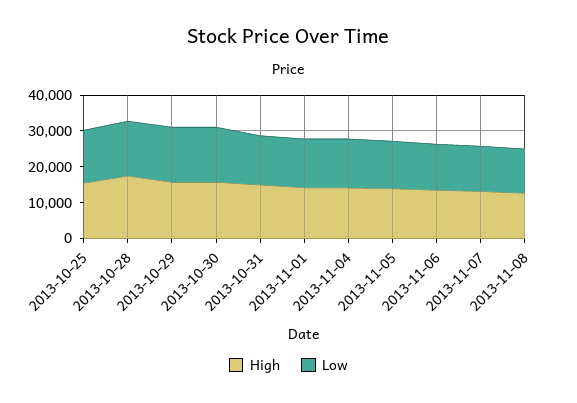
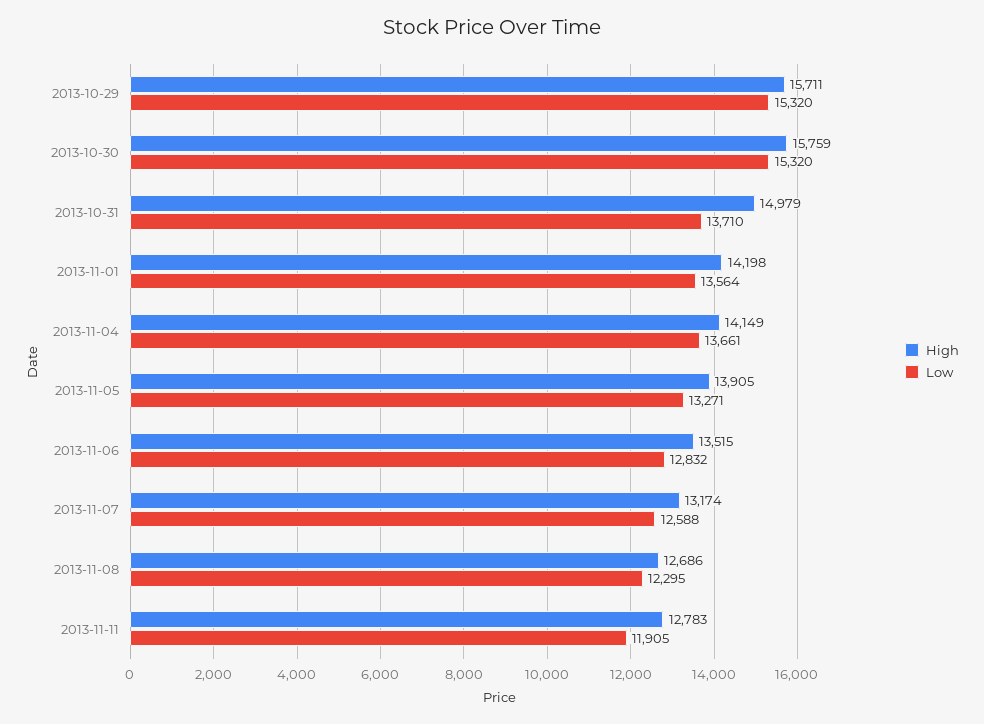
High, 2013-10-25: 15000 -> none
Low, 2013-10-25: 15000 -> none
High, 2013-10-28: 17500 -> none
Low, 2013-10-28: 15000 -> none
High, 2013-11-11: none -> 12783
Low, 2013-11-11: none -> 11905

